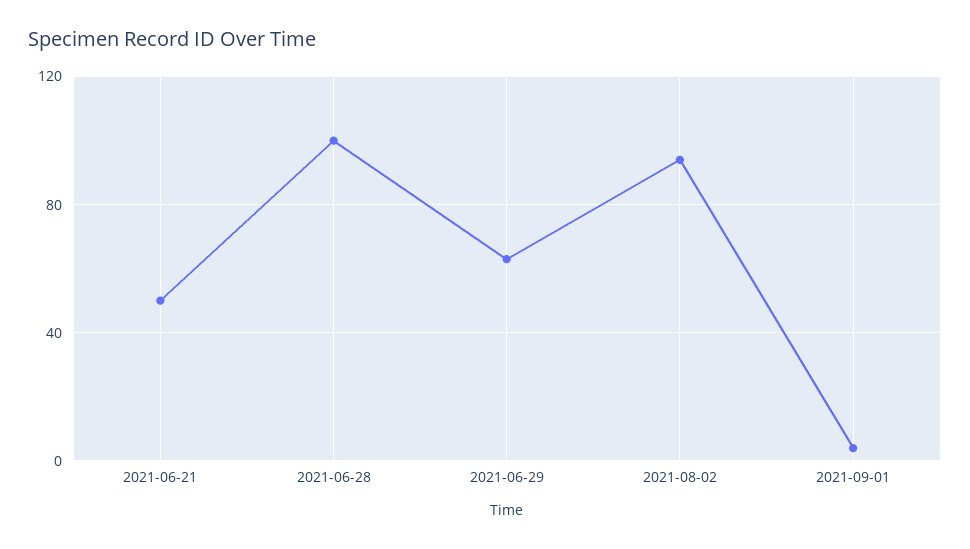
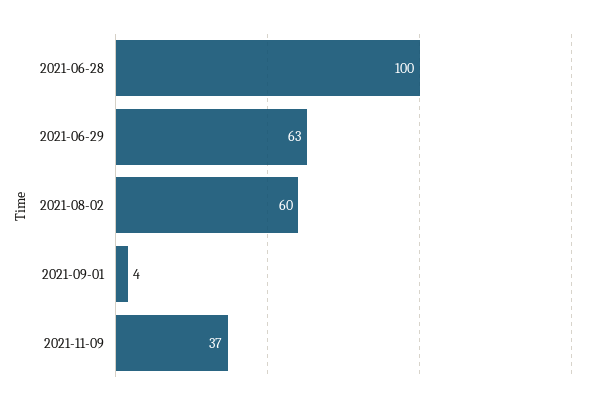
2021-06-21: 50 -> none
2021-08-02: 95 -> 60
2021-11-09: none -> 37

